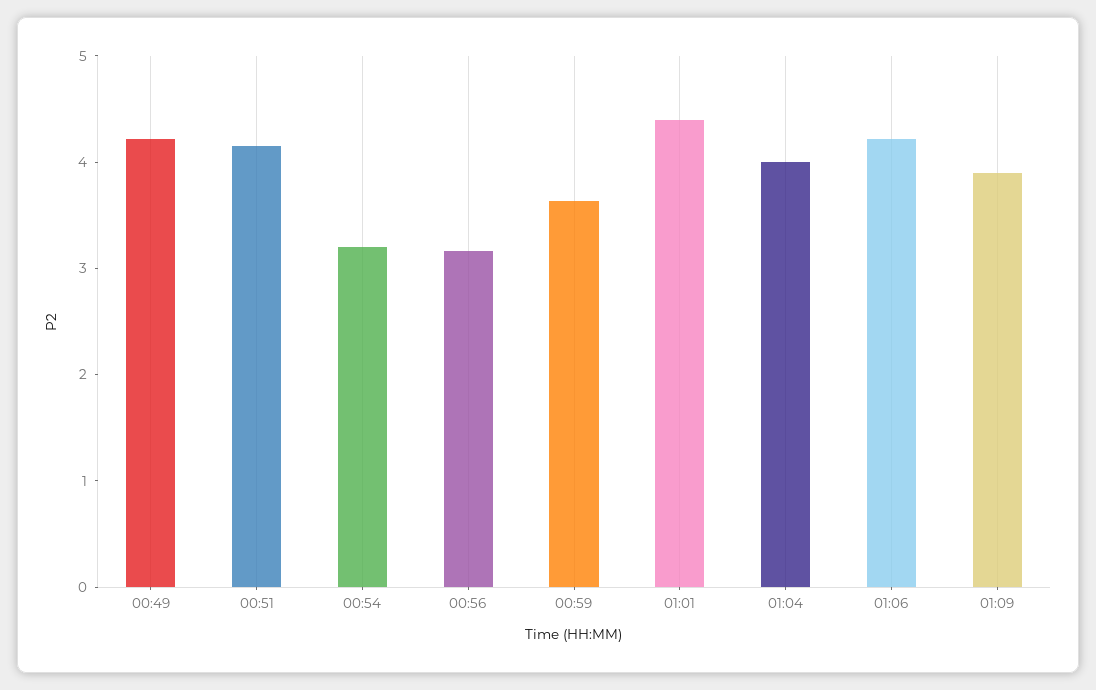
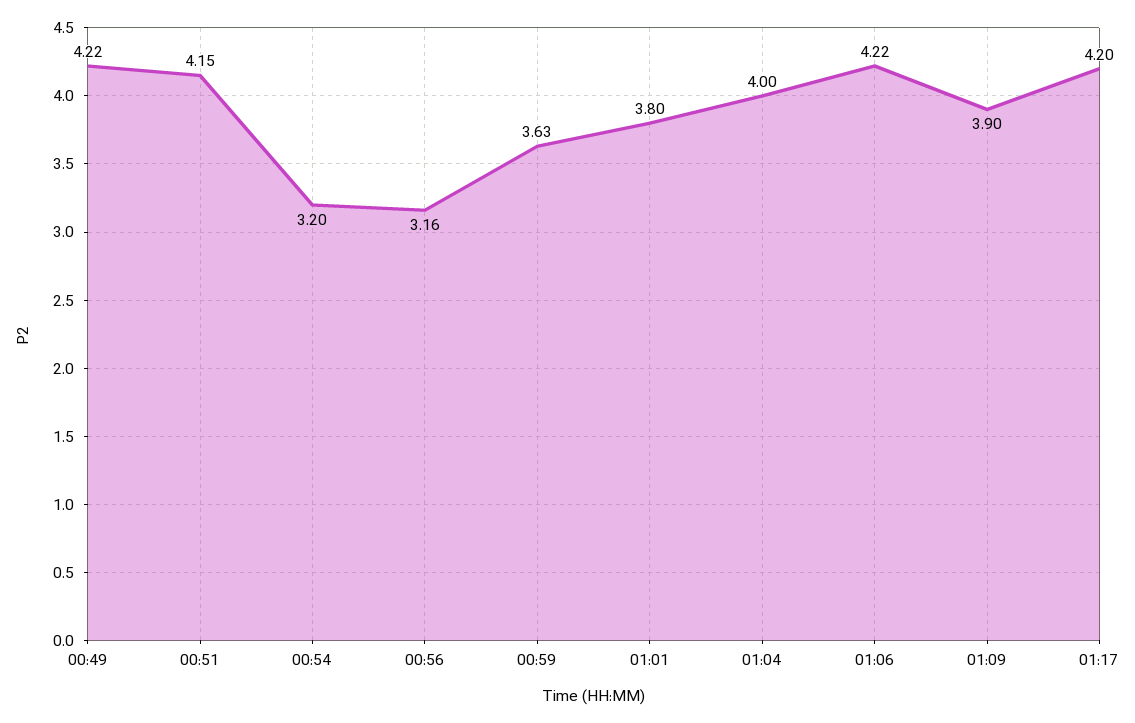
01:01: 4.4 -> 3.8
01:17: none -> 4.2

